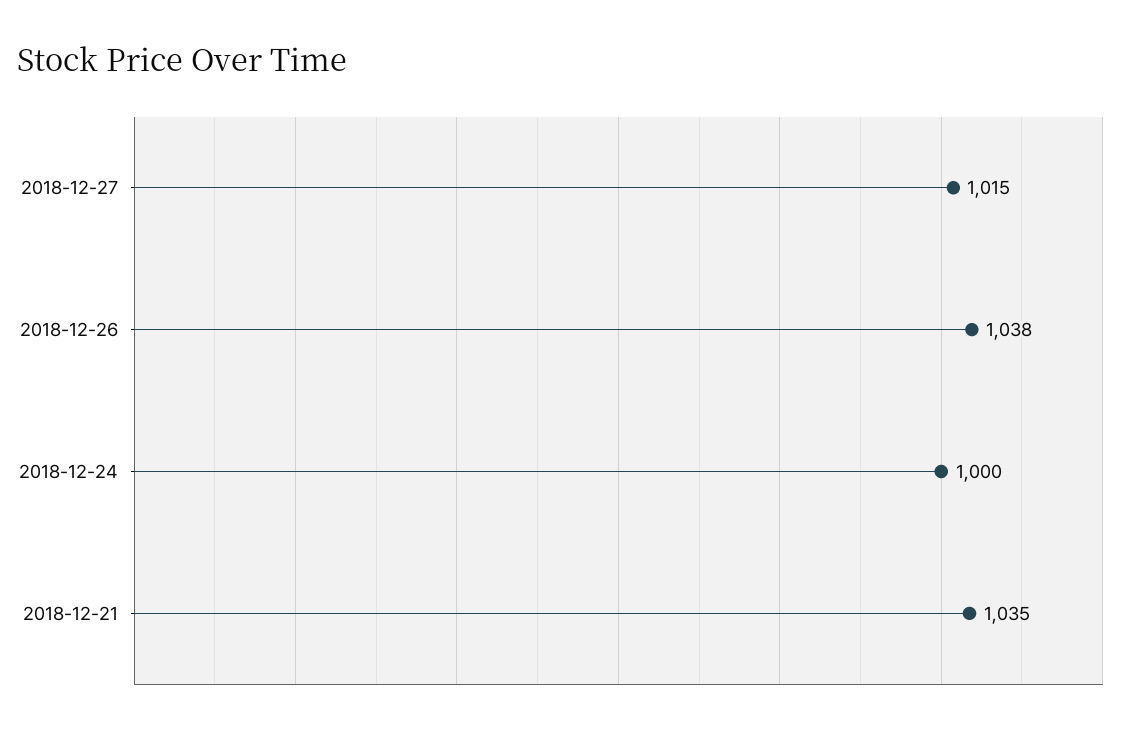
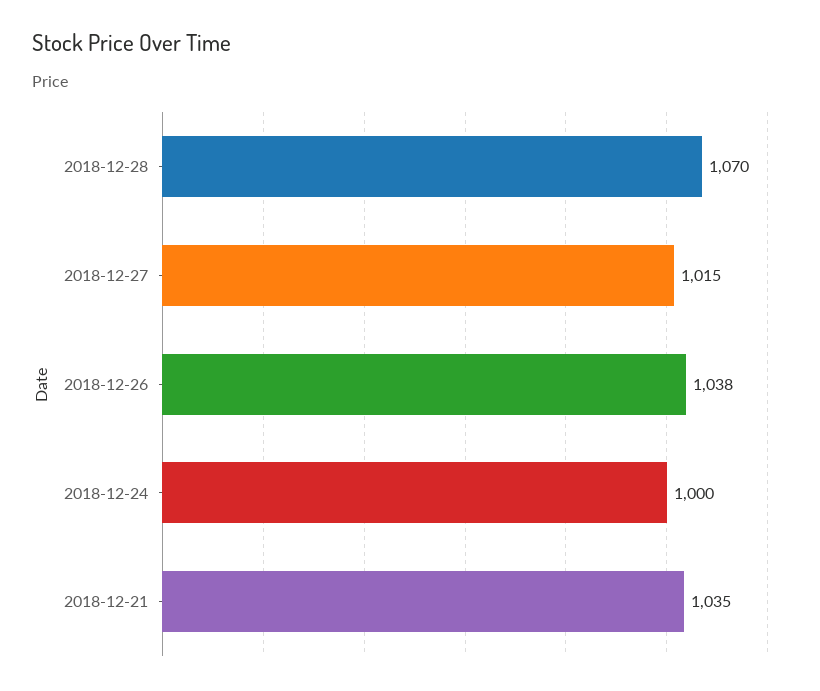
2018-12-28: none -> 1070

